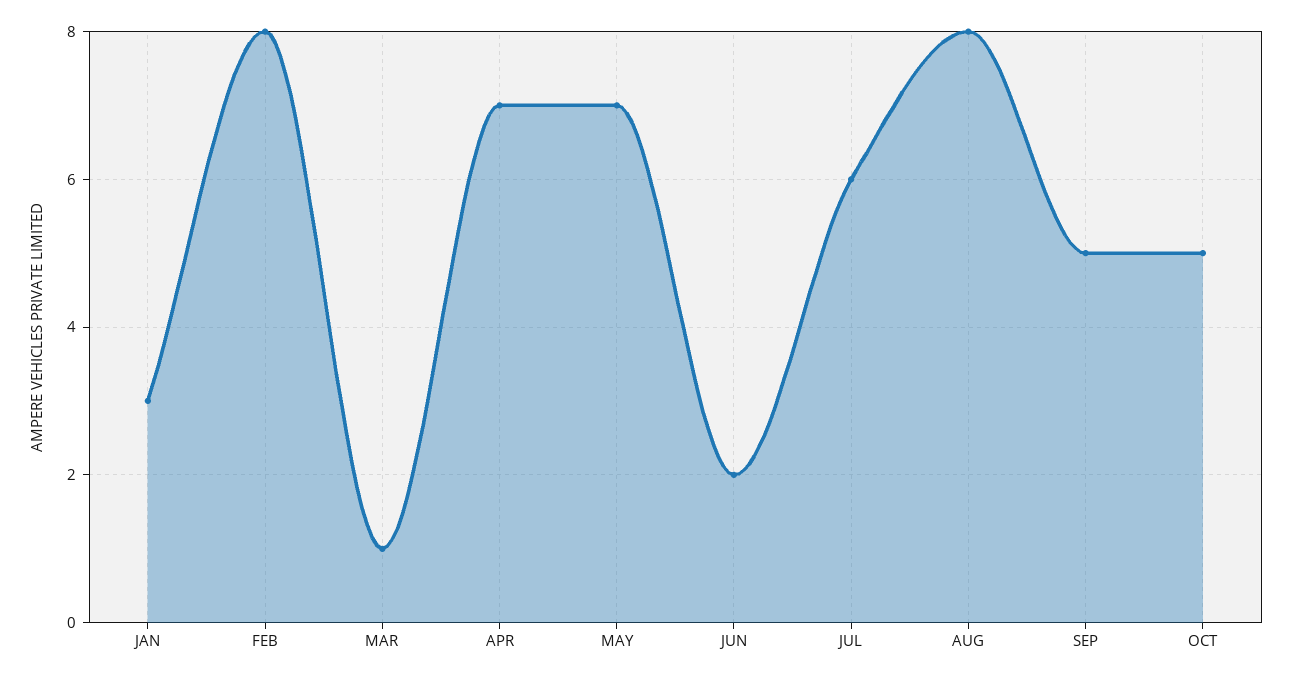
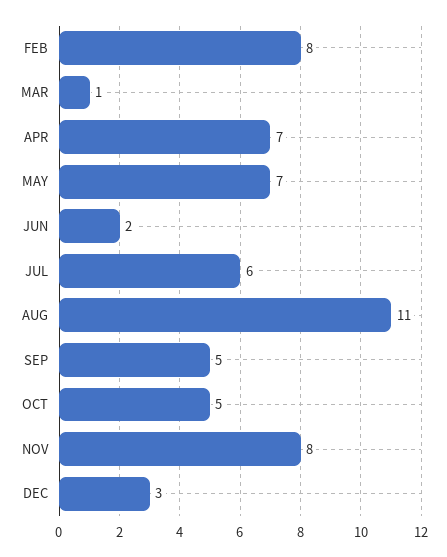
JAN: 3 -> none
AUG: 8 -> 11
NOV: none -> 8
DEC: none -> 3

